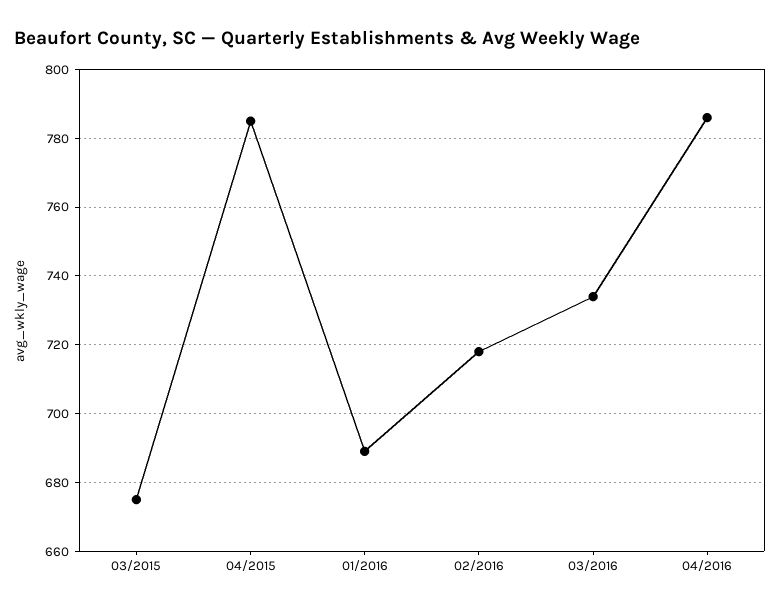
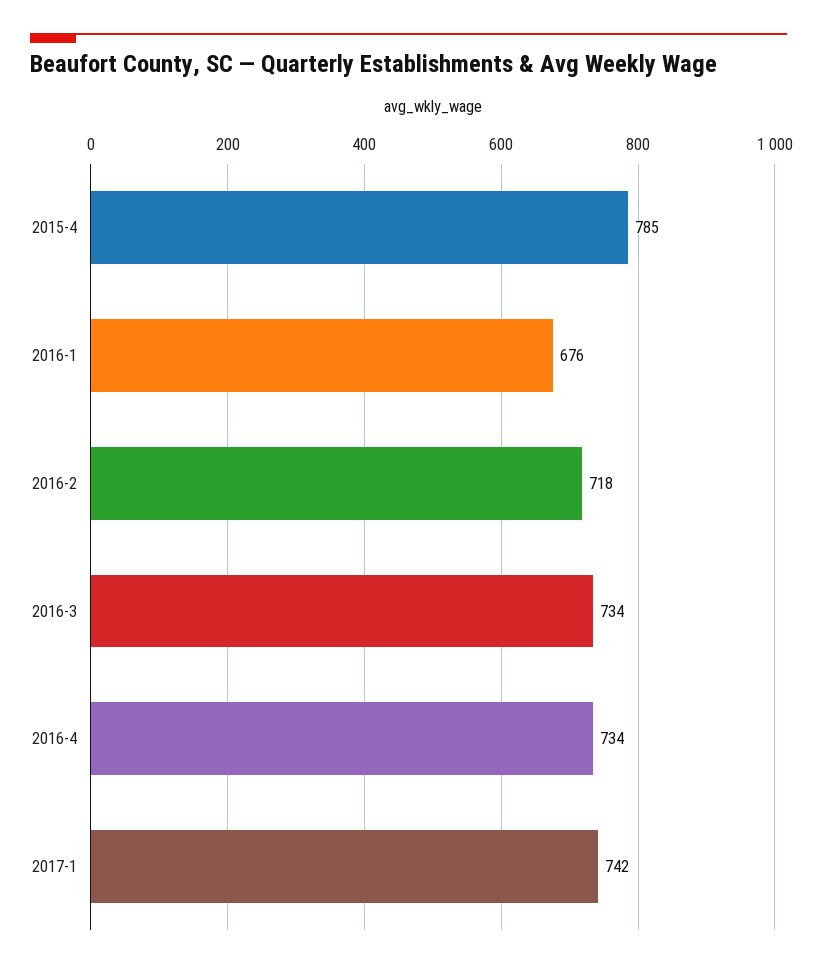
03/2015: 675 -> none
01/2016: 690 -> 676
04/2016: 785 -> 734
2017-1: none -> 742

